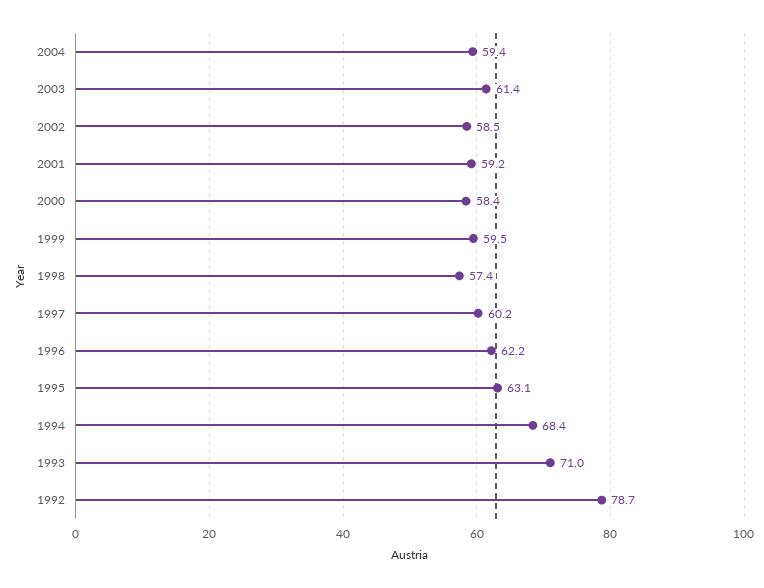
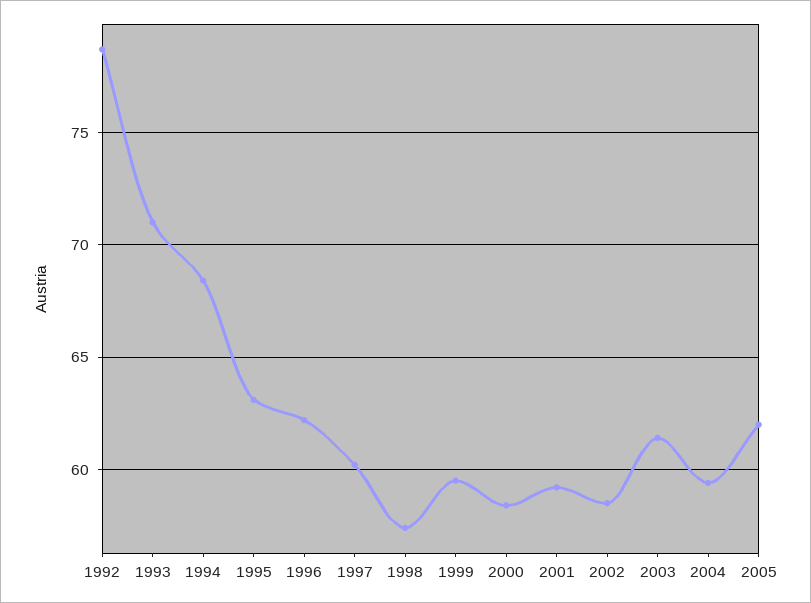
2005: none -> 62

